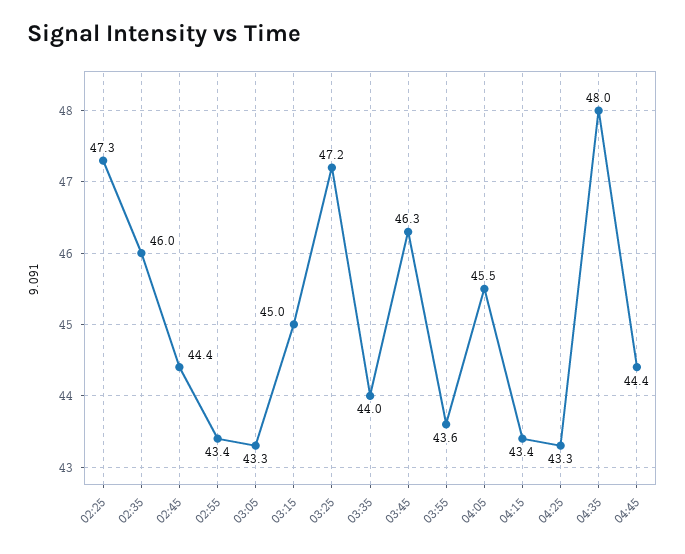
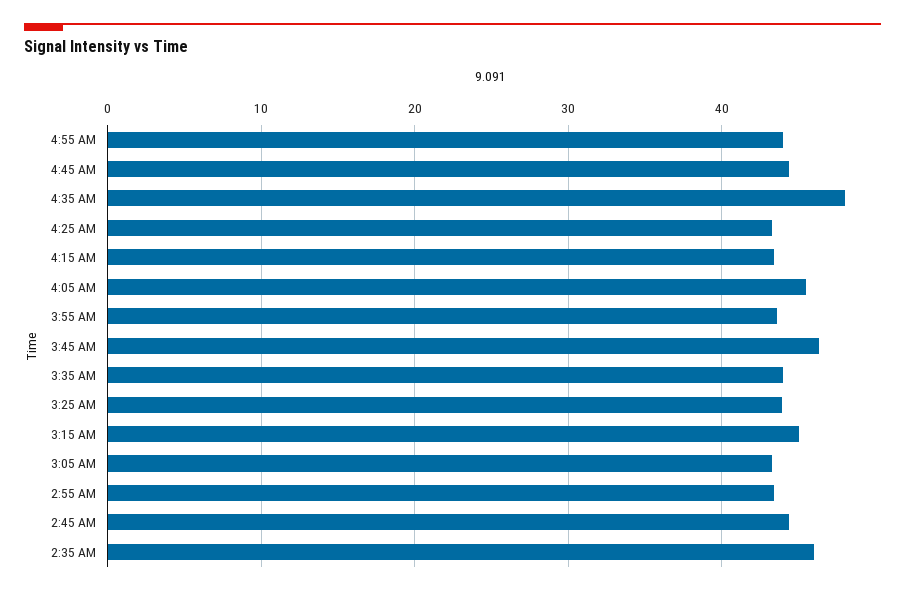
02:25: 47.3 -> none
03:25: 47.2 -> 44
4:55 AM: none -> 44

